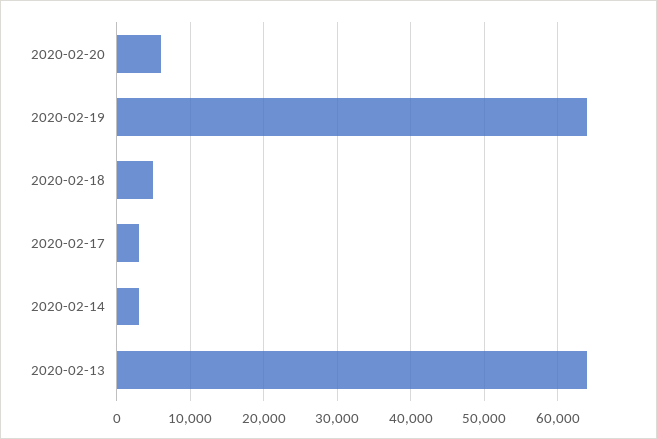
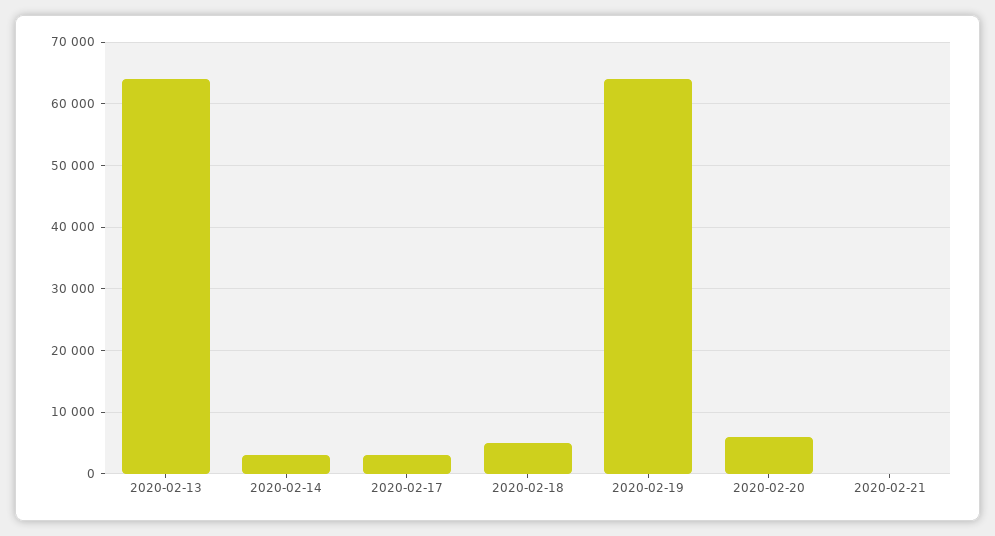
2020-02-21: none -> 0

